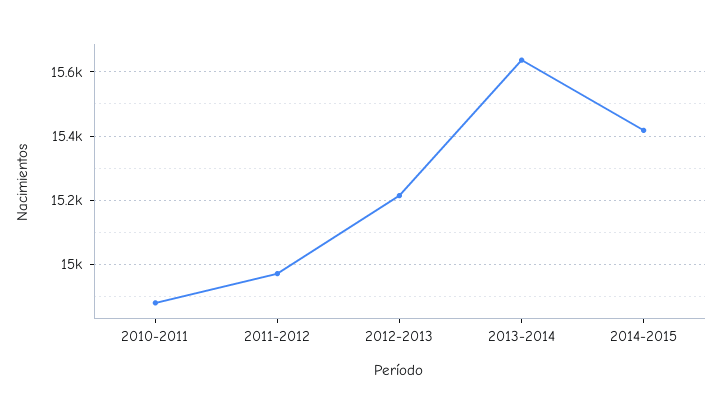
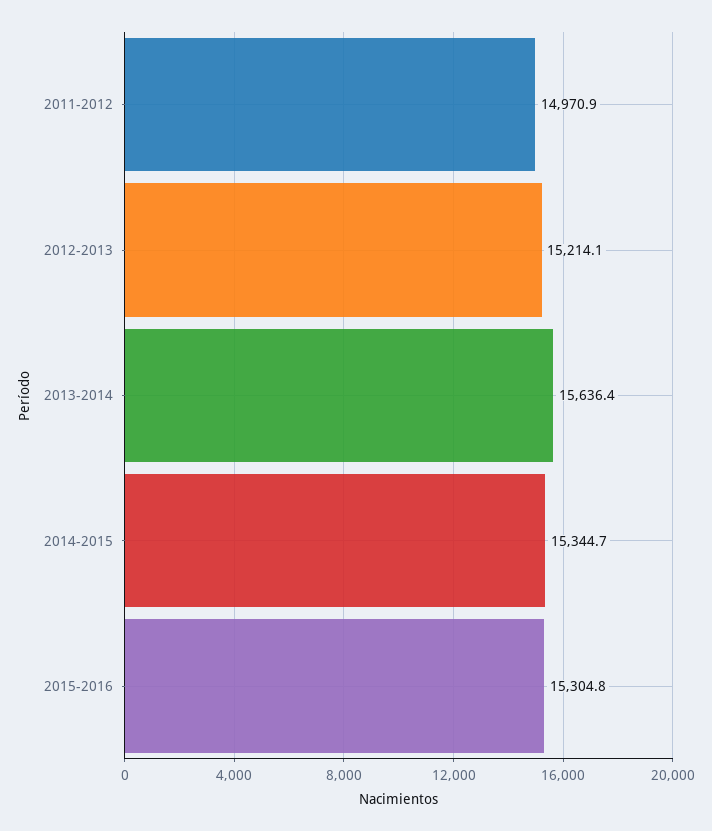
2010-2011: 14880 -> none
2014-2015: 15420 -> 15344.7
2015-2016: none -> 15304.8

